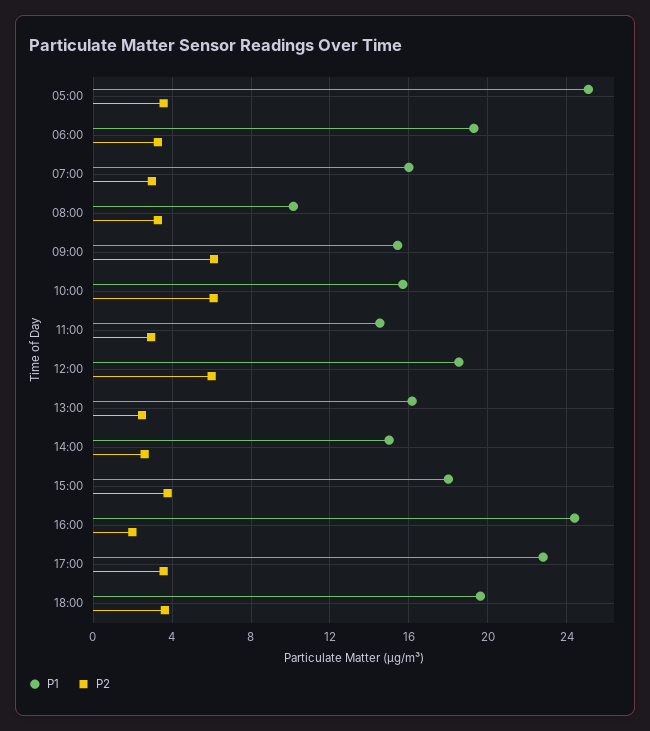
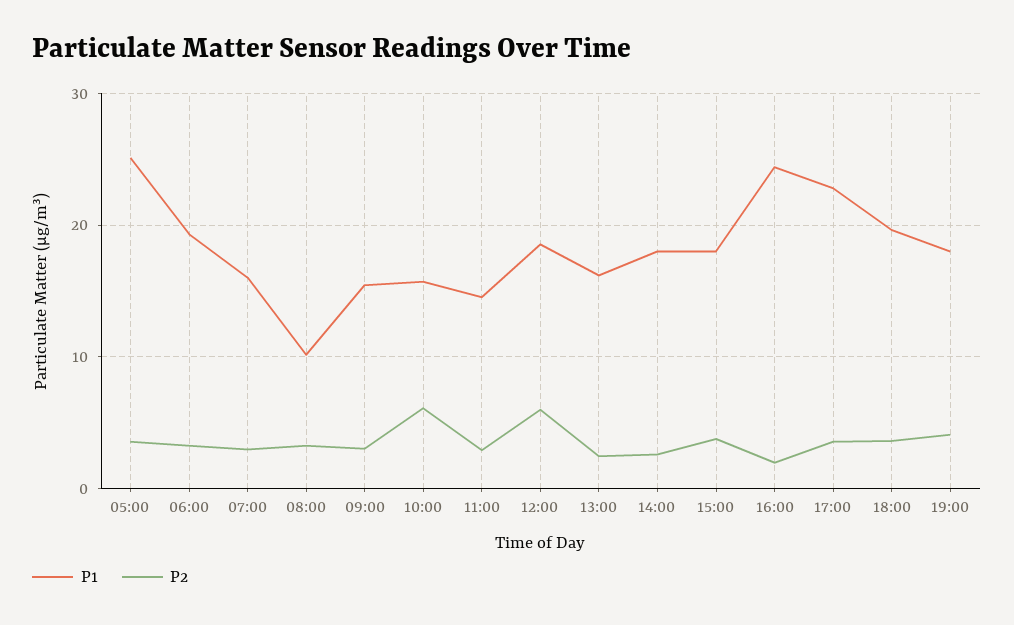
P2, 09:00: 6 -> 3
P1, 14:00: 15 -> 18
P1, 19:00: none -> 18
P2, 19:00: none -> 4

